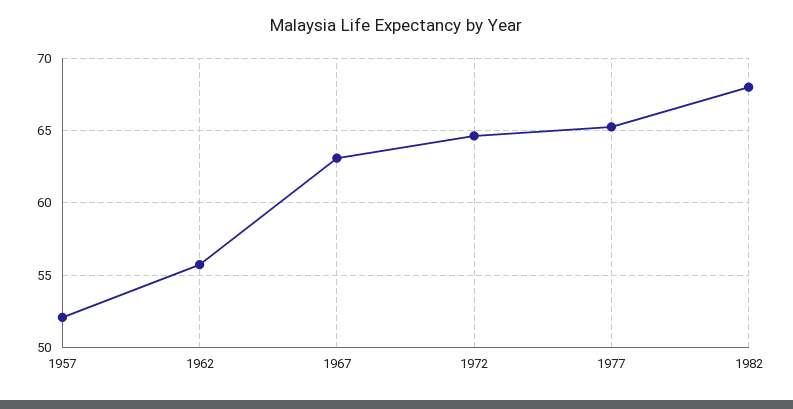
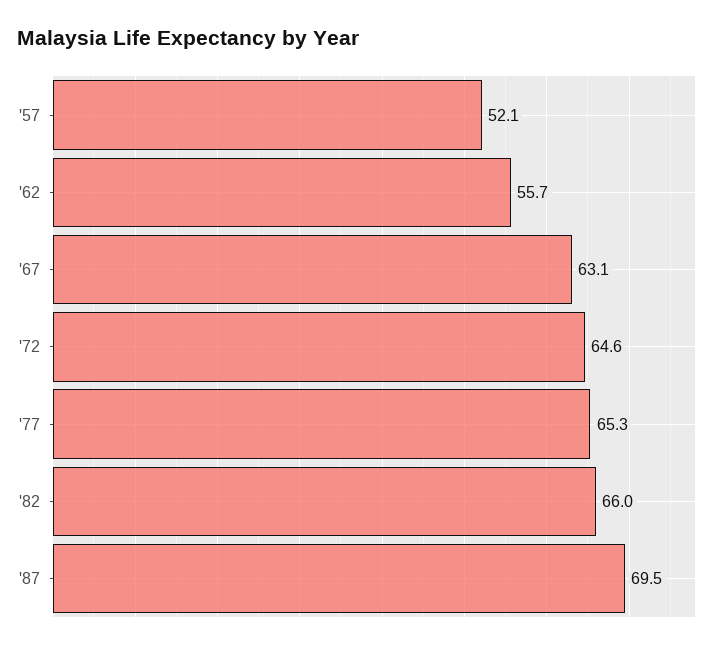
1982: 68 -> 66
'87: none -> 69.5

